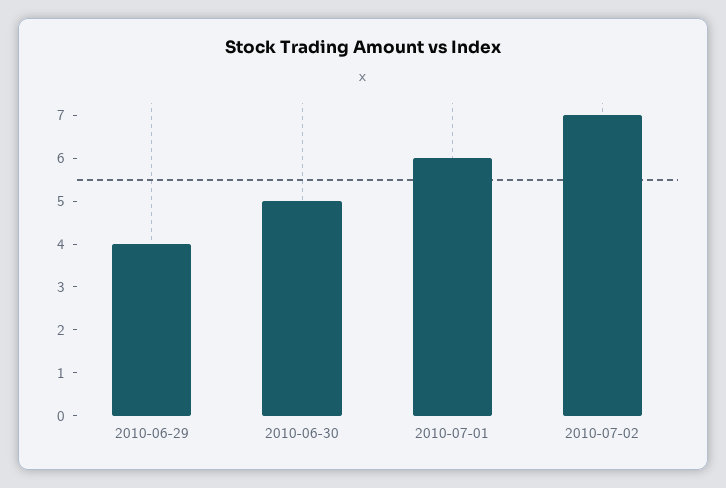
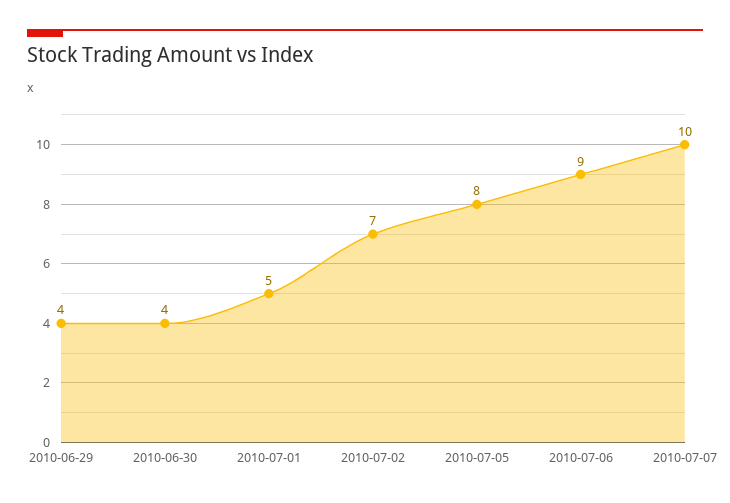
2010-06-30: 5 -> 4
2010-07-01: 6 -> 5
2010-07-05: none -> 8
2010-07-06: none -> 9
2010-07-07: none -> 10

